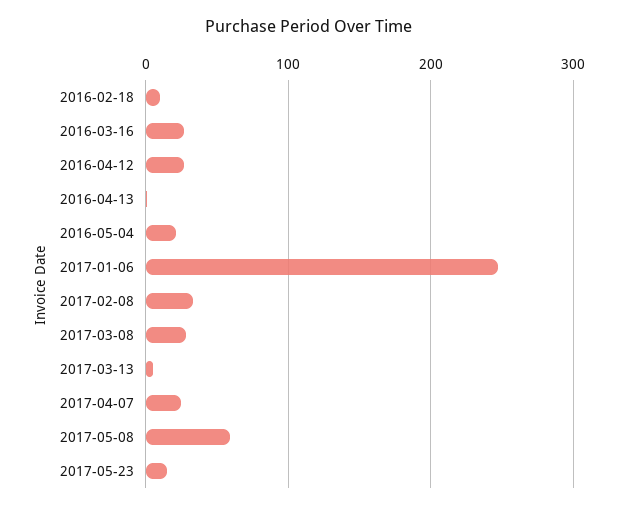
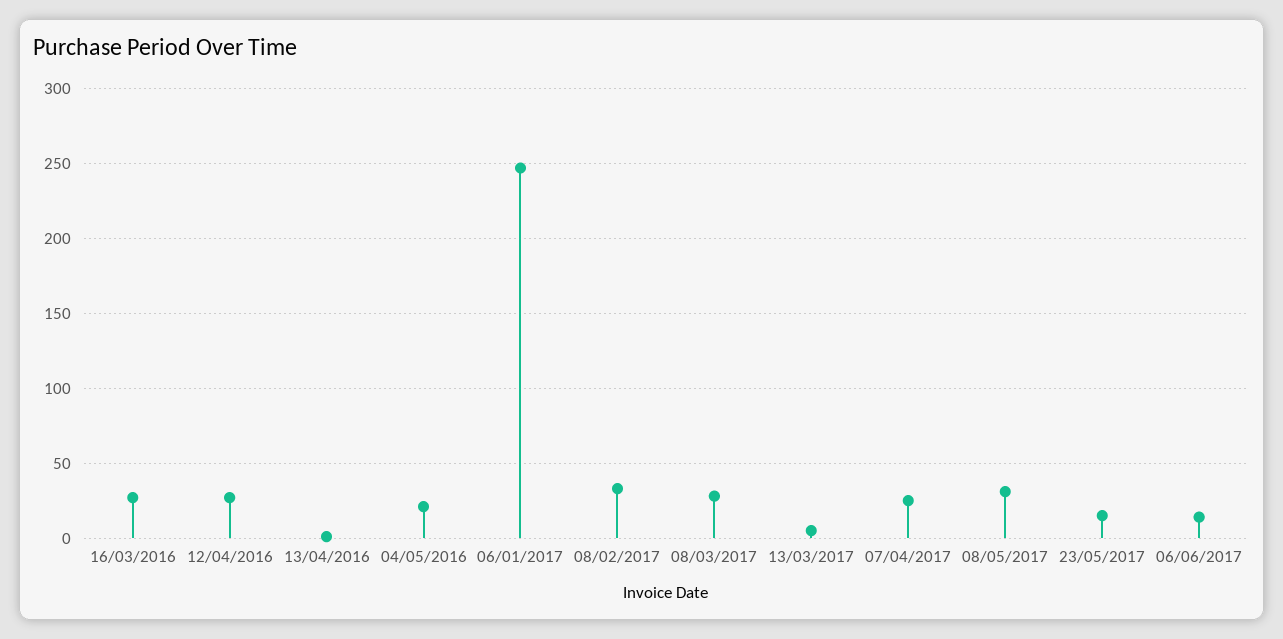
2016-02-18: 10 -> none
2017-05-08: 60 -> 30
06/06/2017: none -> 15

